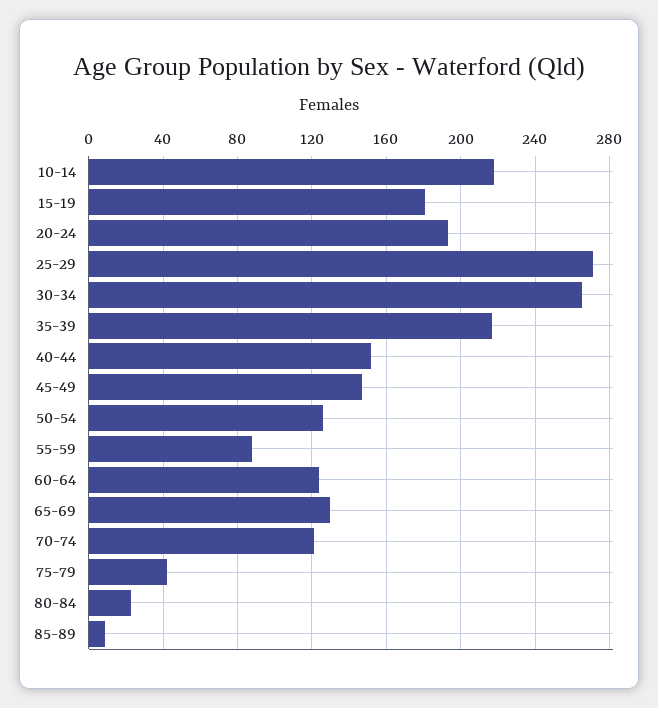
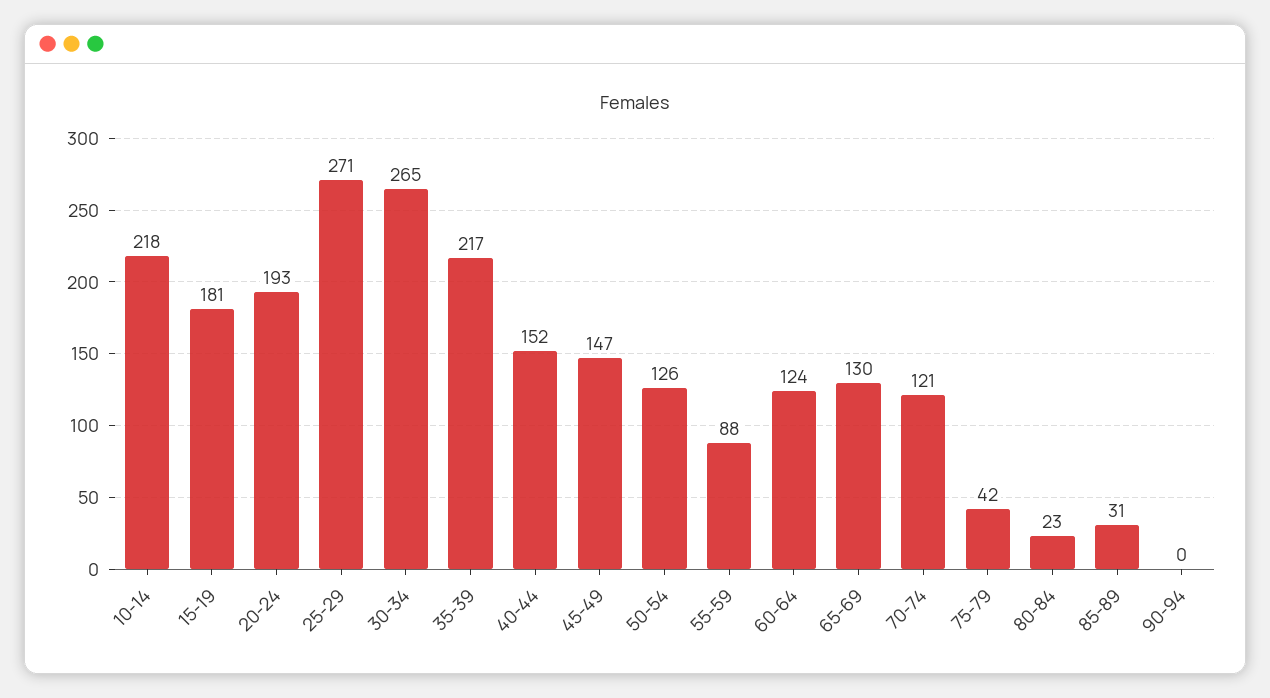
85-89: 10 -> 31
90-94: none -> 0

